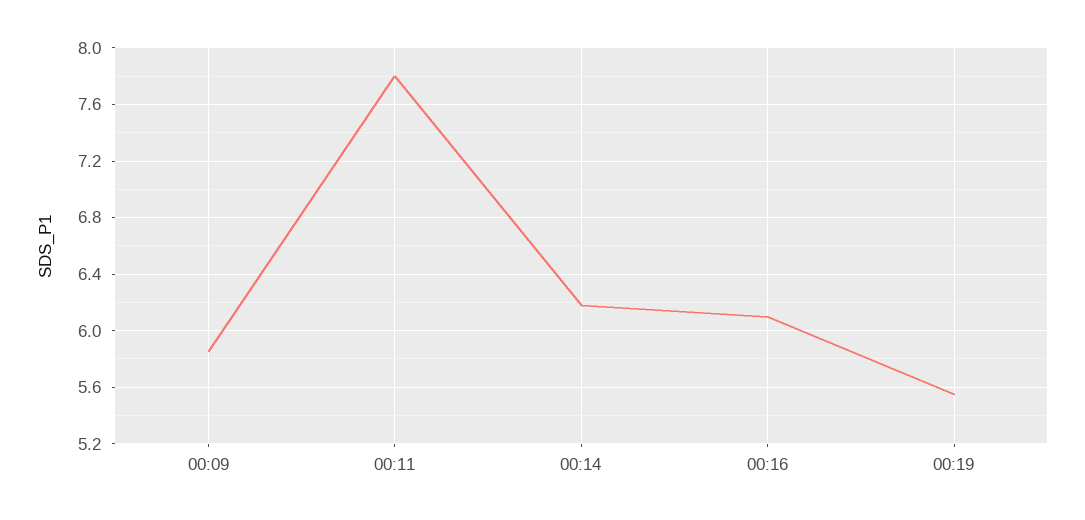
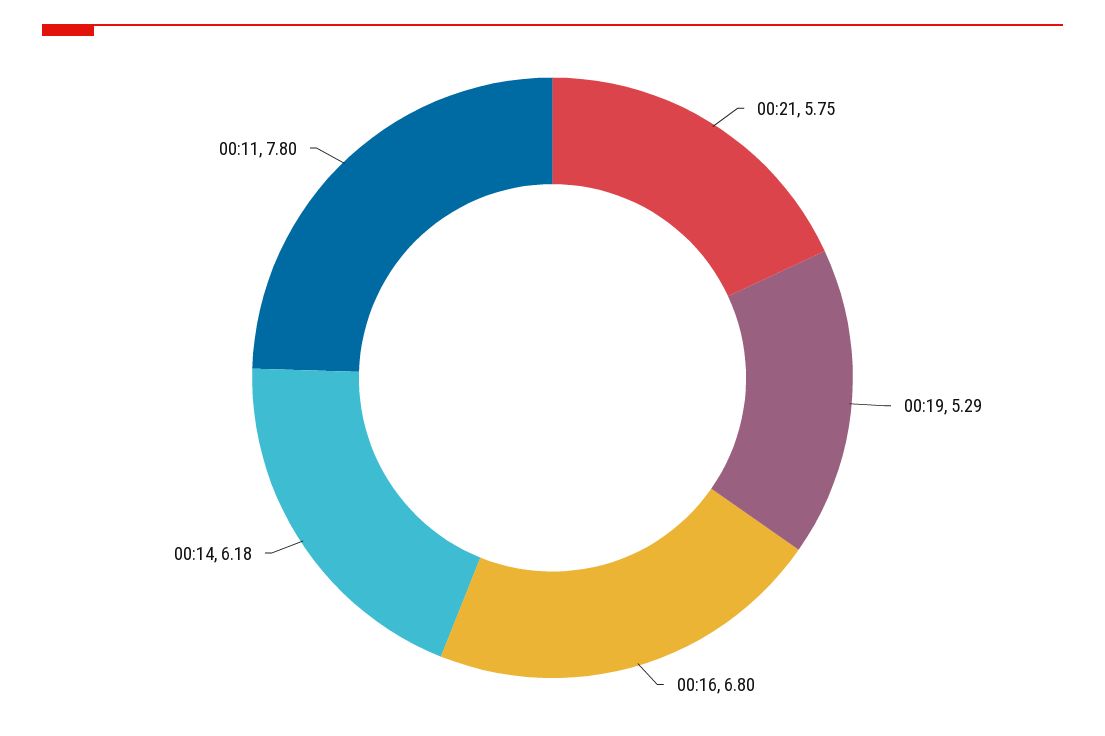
00:09: 5.85 -> none
00:16: 6.1 -> 6.8
00:19: 5.55 -> 5.29
00:21: none -> 5.75

